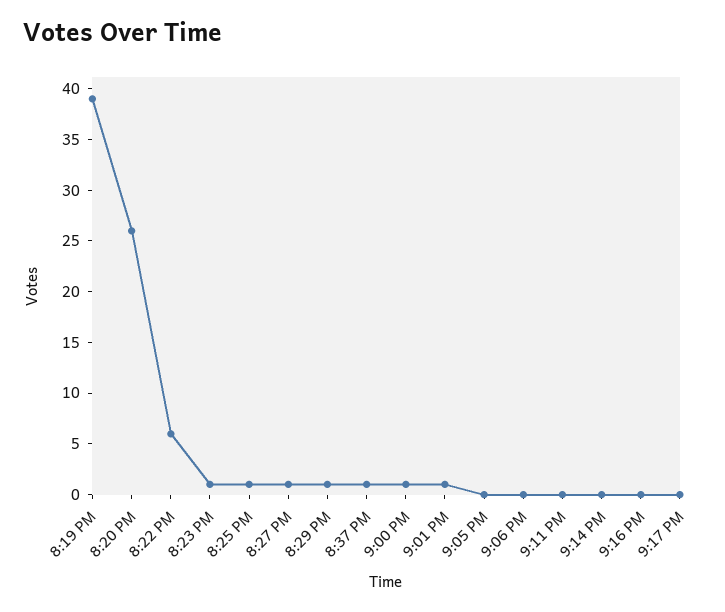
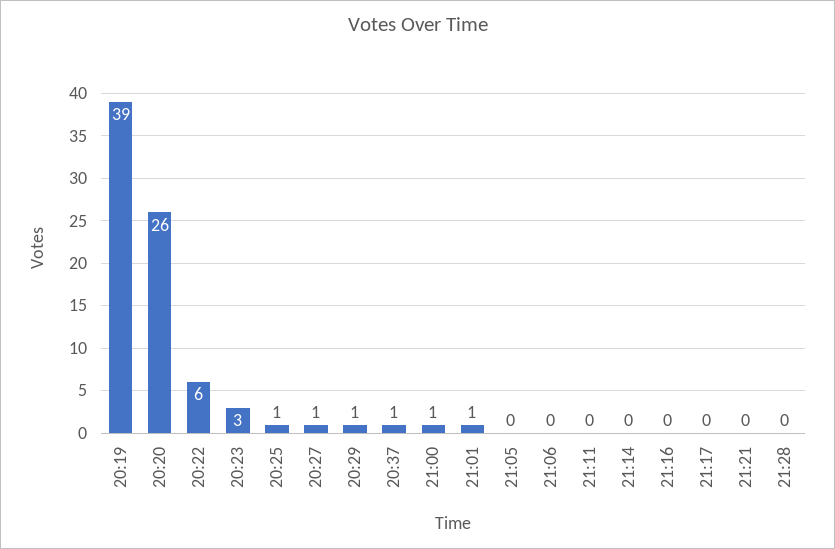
8:23 PM: 1 -> 3
21:21: none -> 0
21:28: none -> 0

